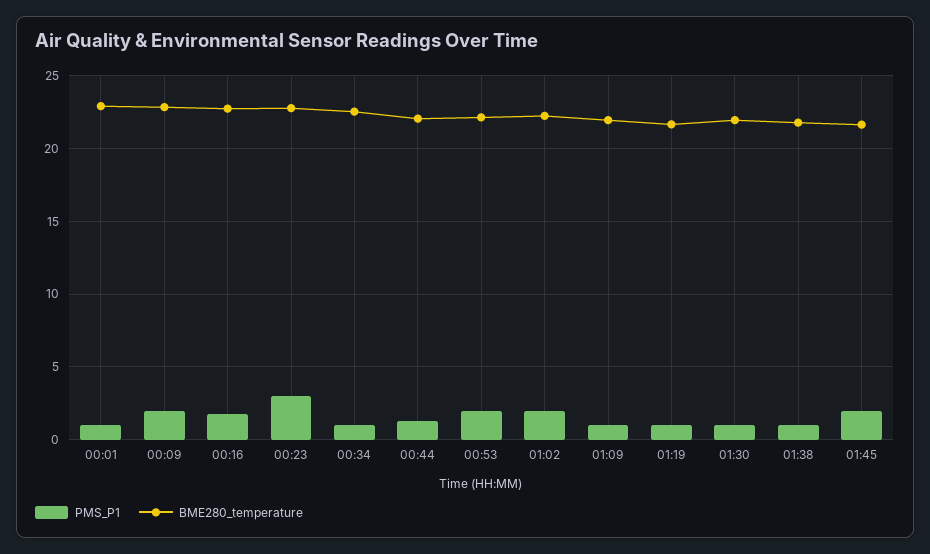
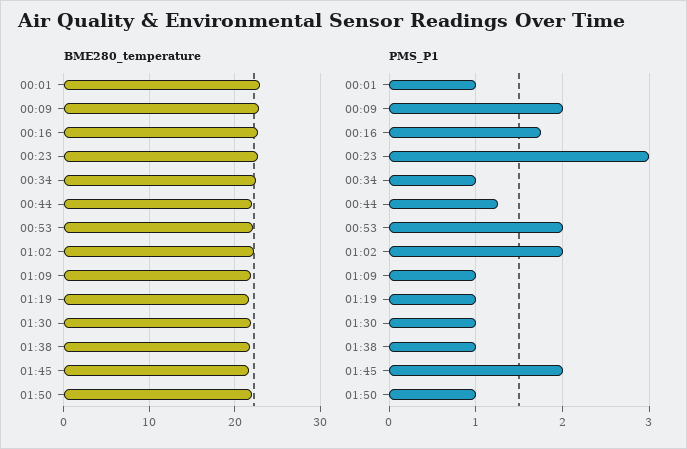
BME280_temperature, 01:50: none -> 22
PMS_P1, 01:50: none -> 1

